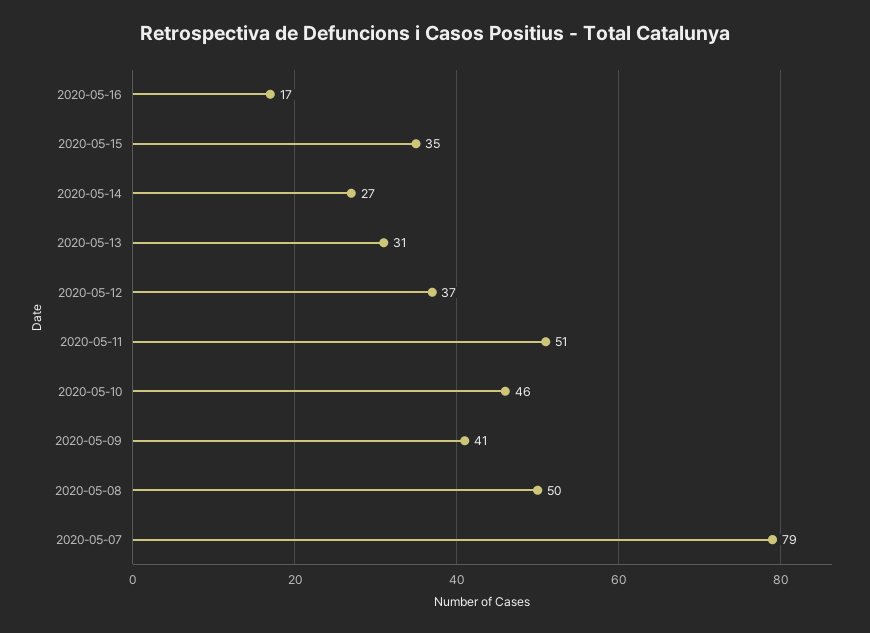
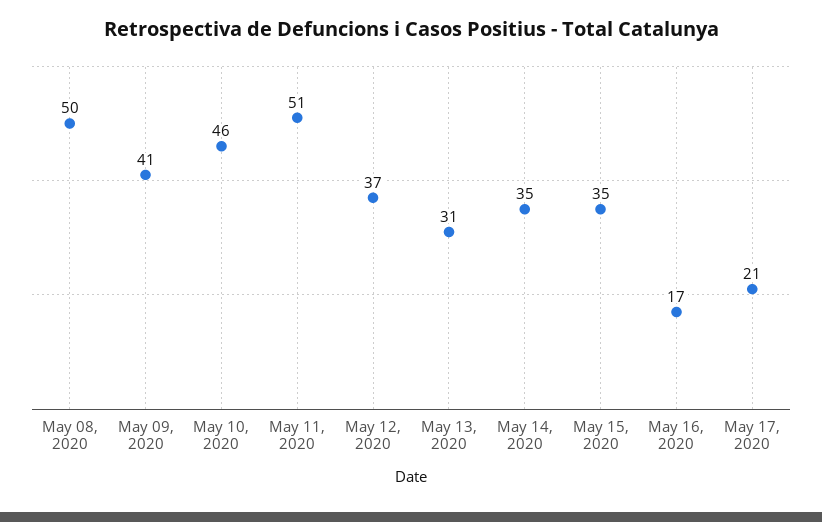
2020-05-14: 27 -> 35
2020-05-07: 79 -> none
May 17, 2020: none -> 21

